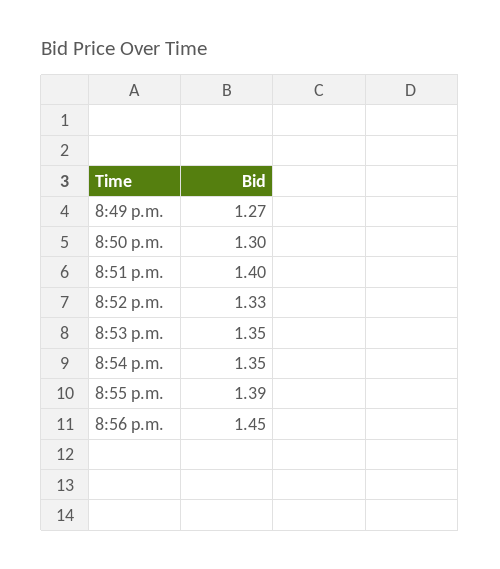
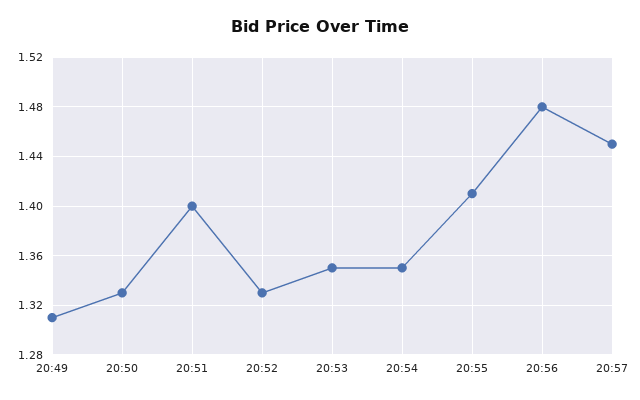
8:49 p.m.: 1.27 -> 1.31
8:50 p.m.: 1.3 -> 1.33
8:55 p.m.: 1.39 -> 1.41
8:56 p.m.: 1.45 -> 1.48
20:57: none -> 1.45

